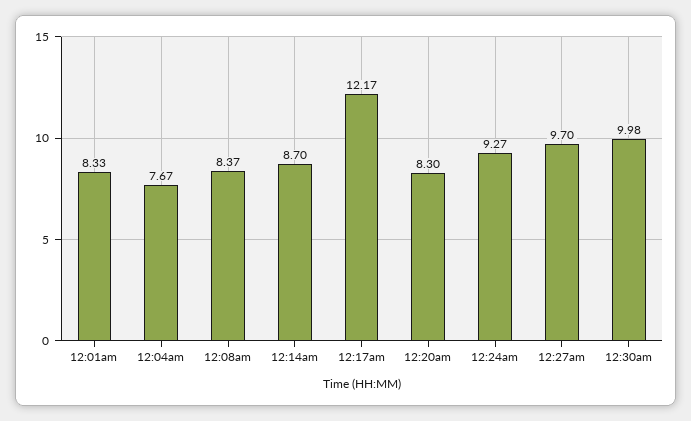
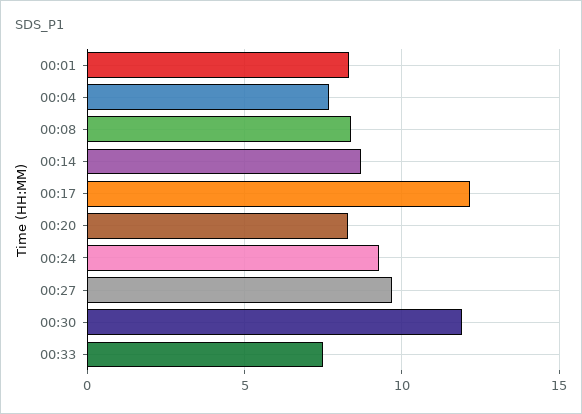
12:30am: 9.98 -> 12
00:33: none -> 7.5

